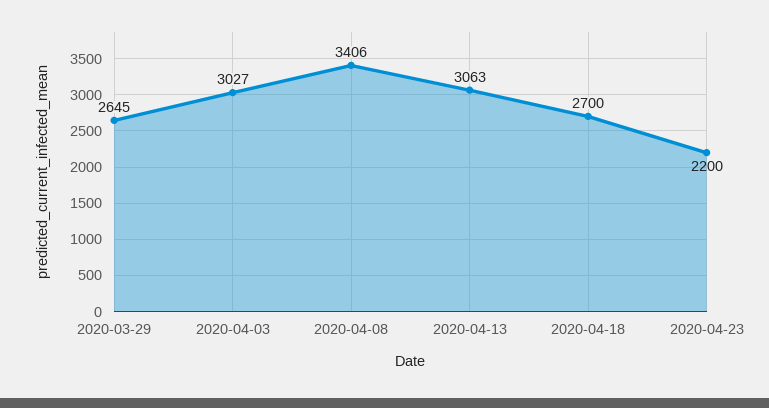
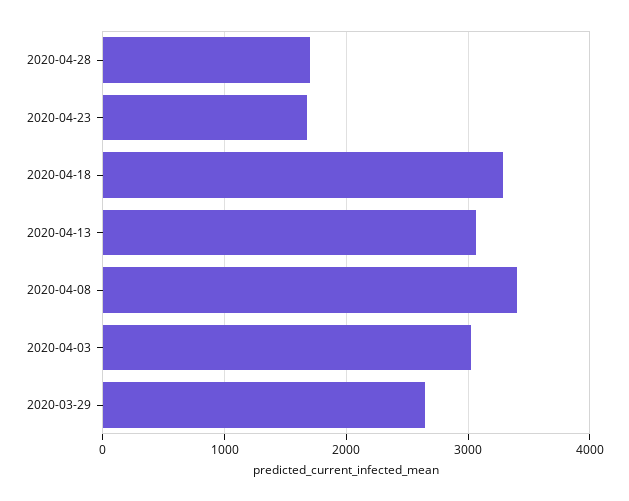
2020-04-18: 2700 -> 3300
2020-04-23: 2200 -> 1700
2020-04-28: none -> 1700

